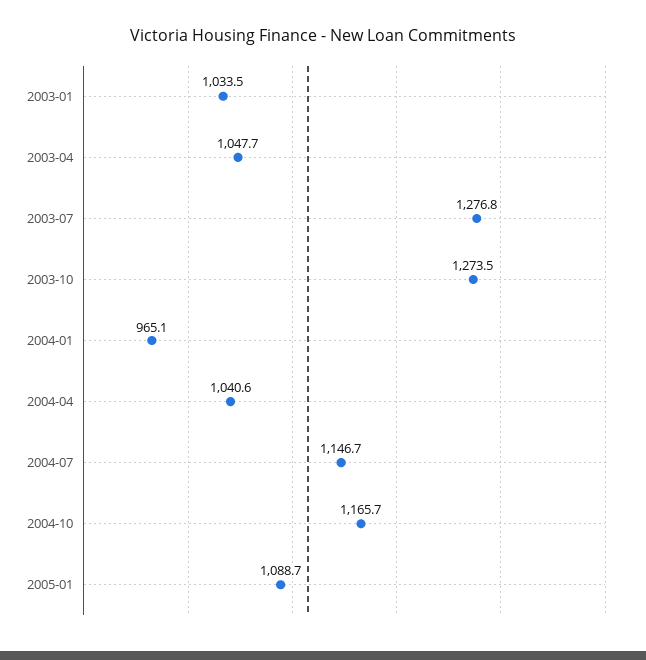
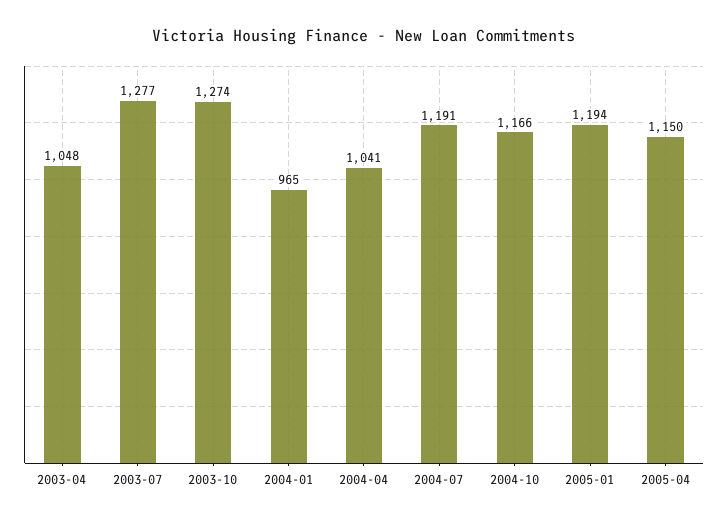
2003-01: 1033.5 -> none
2004-07: 1146.7 -> 1191
2005-01: 1088.7 -> 1194
2005-04: none -> 1150

